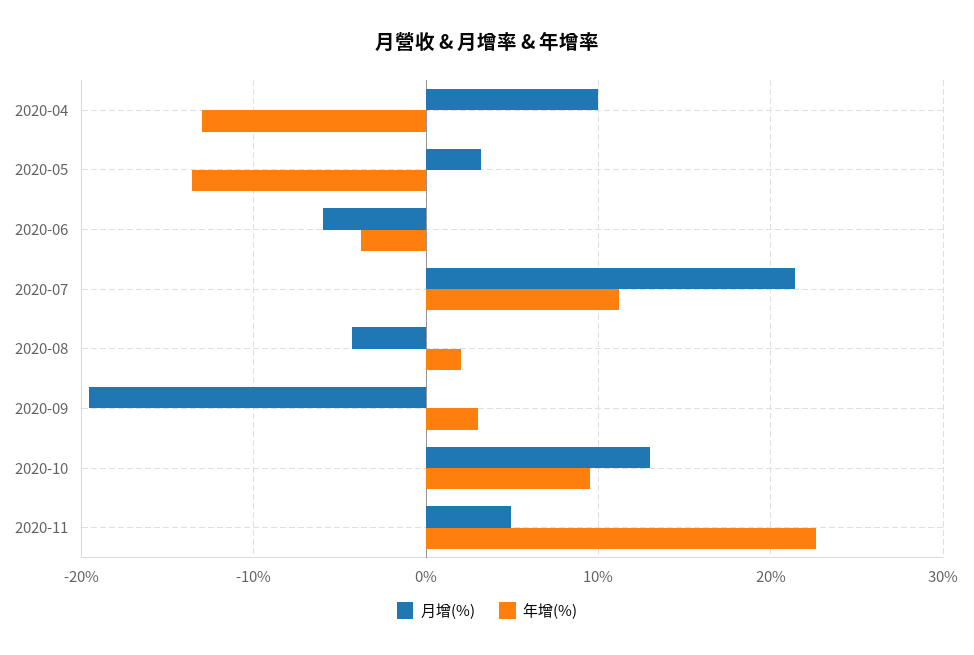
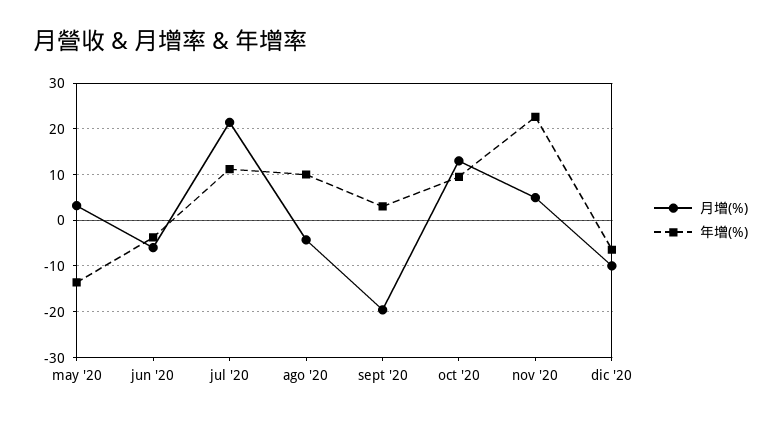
月增(%), 2020-04: 10 -> none
年增(%), 2020-04: -13 -> none
年增(%), 2020-08: 2 -> 10
月增(%), dic '20: none -> -10
年增(%), dic '20: none -> -6

